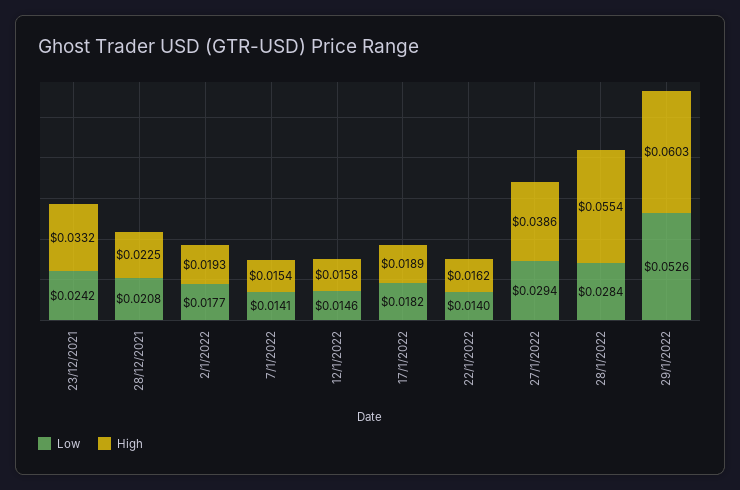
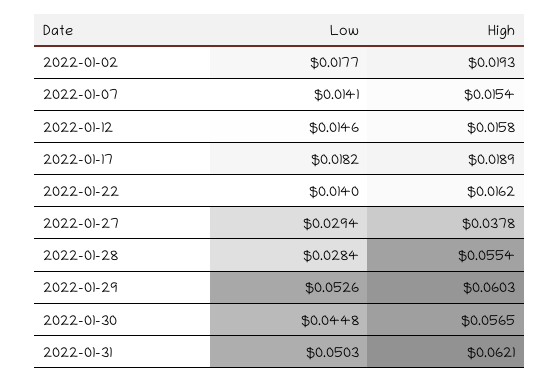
Low, 23/12/2021: 0.0242 -> none
High, 23/12/2021: 0.0332 -> none
Low, 28/12/2021: 0.0208 -> none
High, 28/12/2021: 0.0225 -> none
High, 27/1/2022: 0.0386 -> 0.0378
Low, 2022-01-30: none -> 0.0448
High, 2022-01-30: none -> 0.0565
Low, 2022-01-31: none -> 0.0503
High, 2022-01-31: none -> 0.0621

